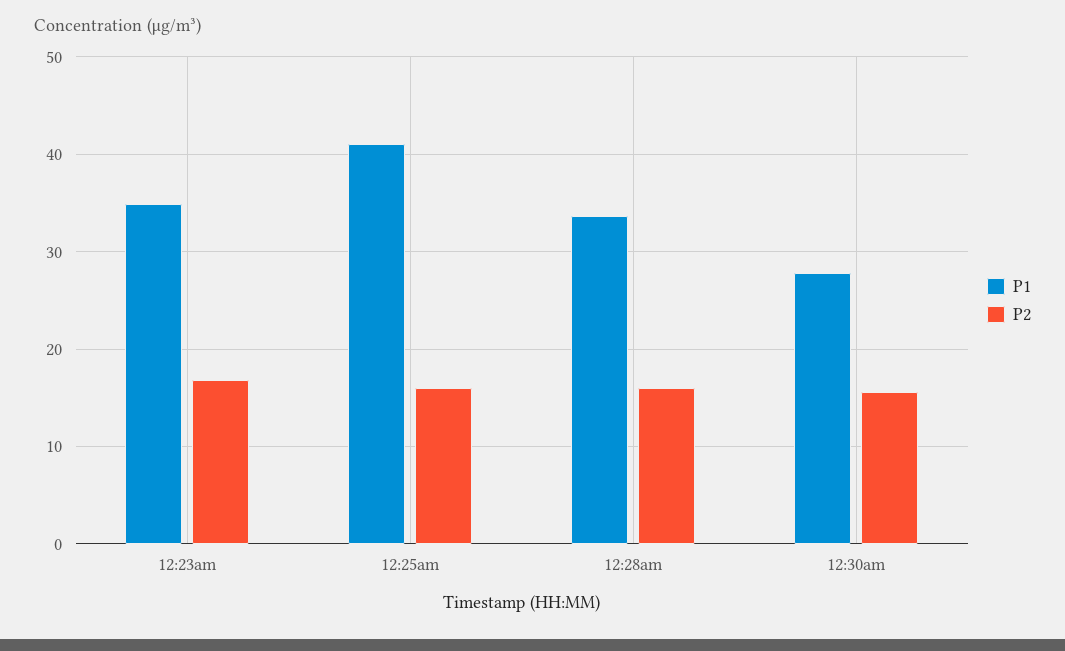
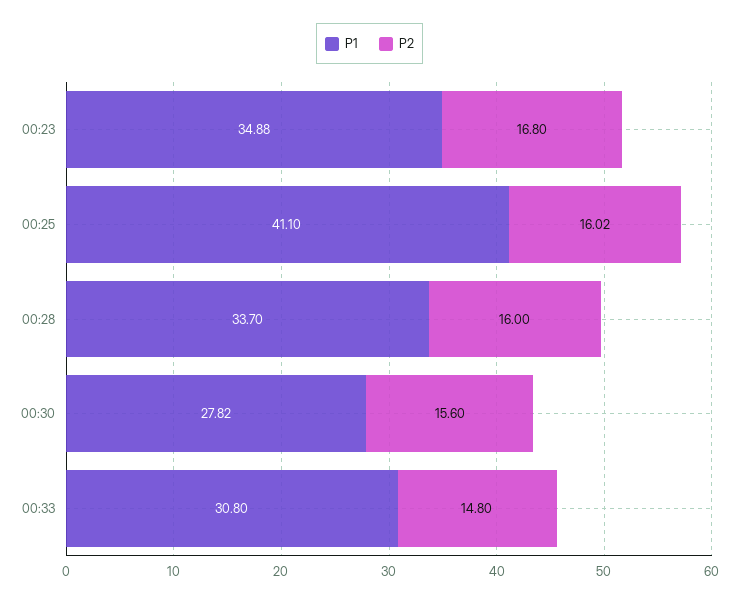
P1, 00:33: none -> 30.8
P2, 00:33: none -> 14.8

